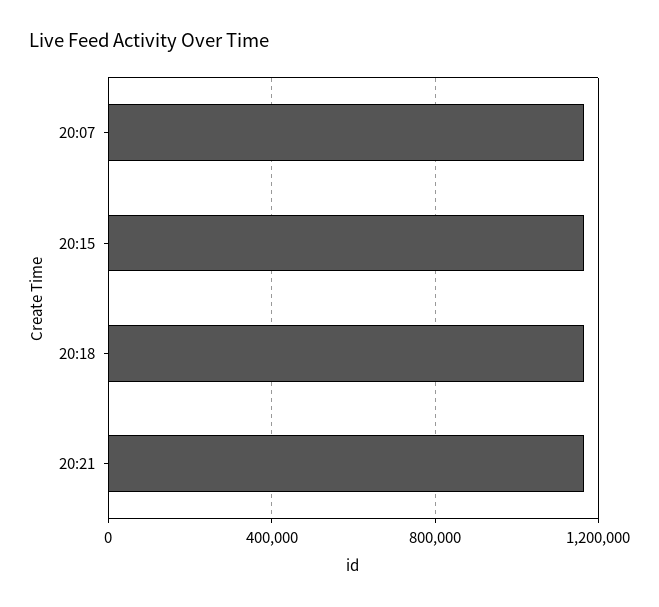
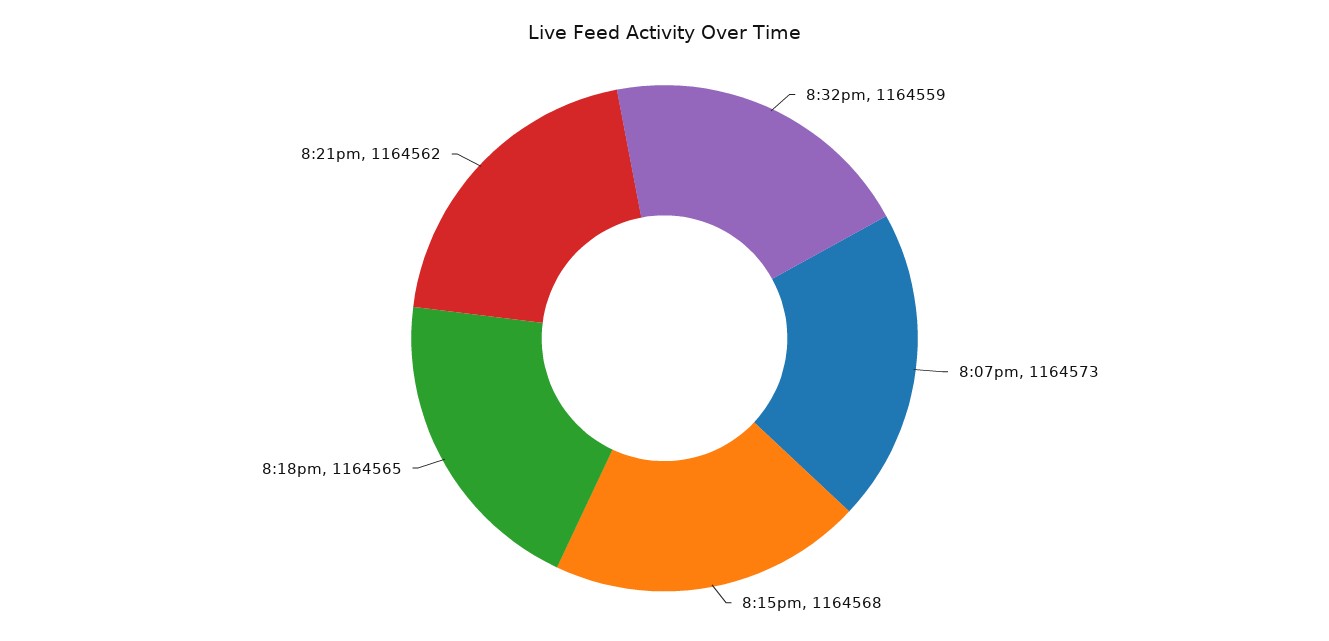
8:32pm: none -> 1164559

